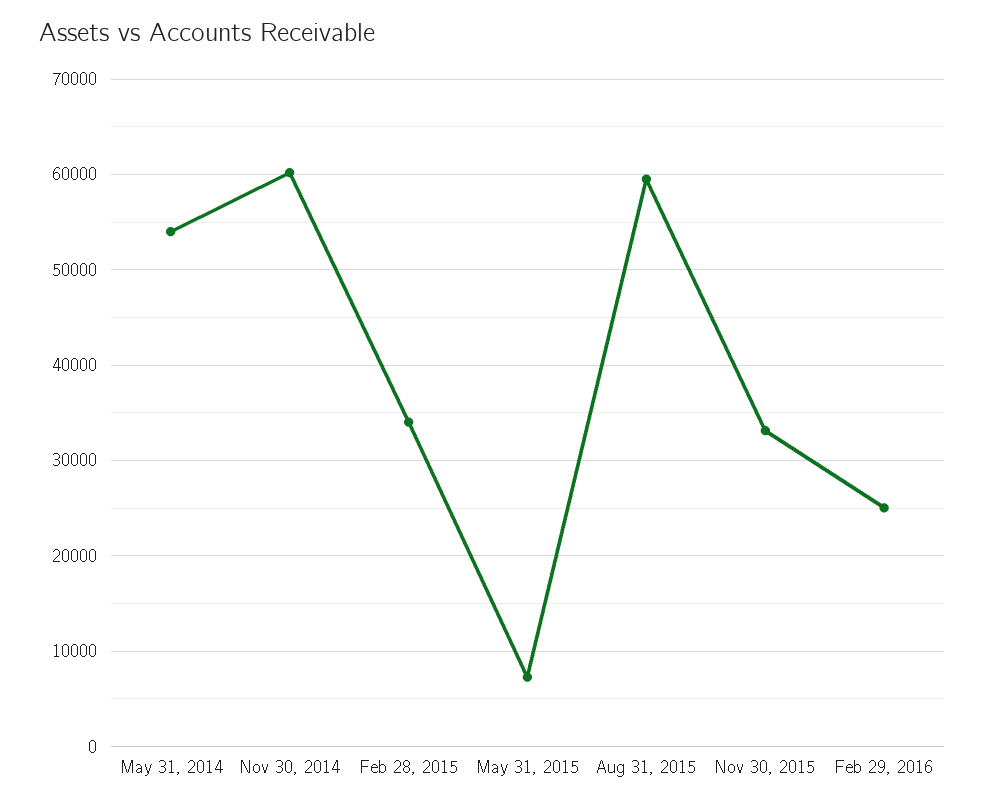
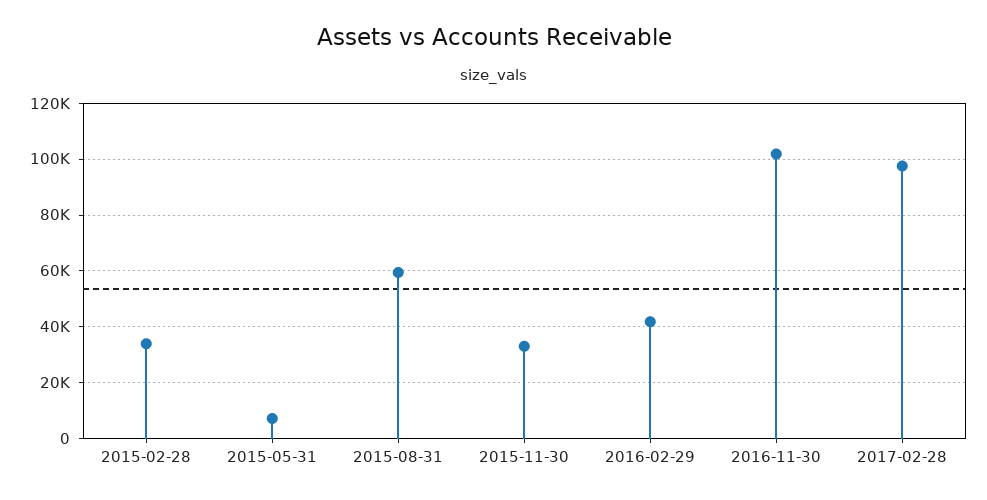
May 31, 2014: 54000 -> none
Nov 30, 2014: 60000 -> none
Feb 29, 2016: 25000 -> 42500
2016-11-30: none -> 102500
2017-02-28: none -> 97500

